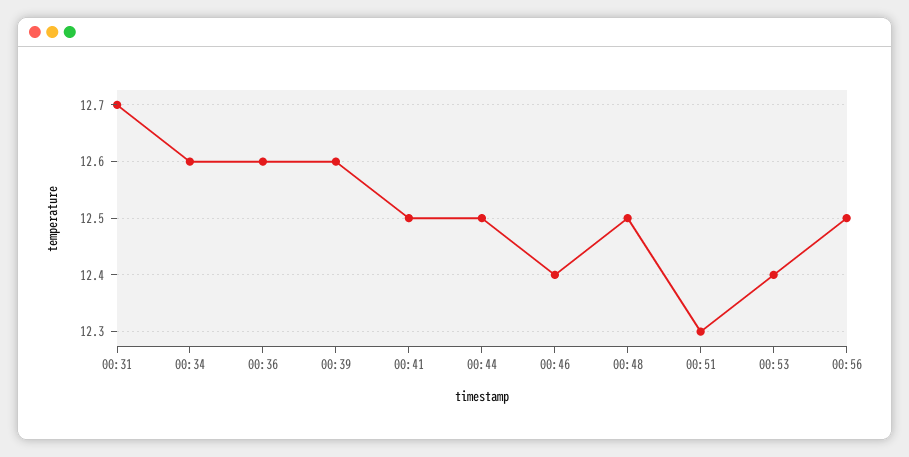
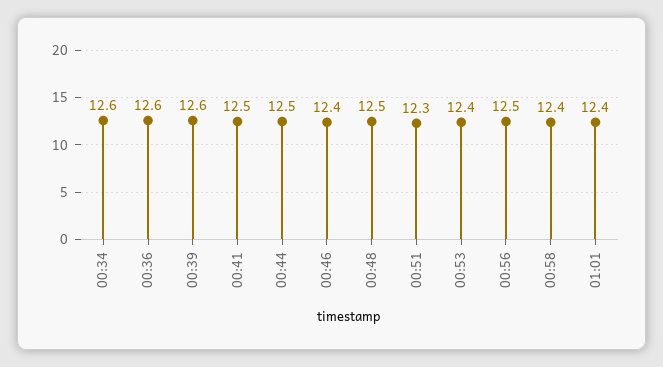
00:31: 12.7 -> none
00:58: none -> 12.4
01:01: none -> 12.4

